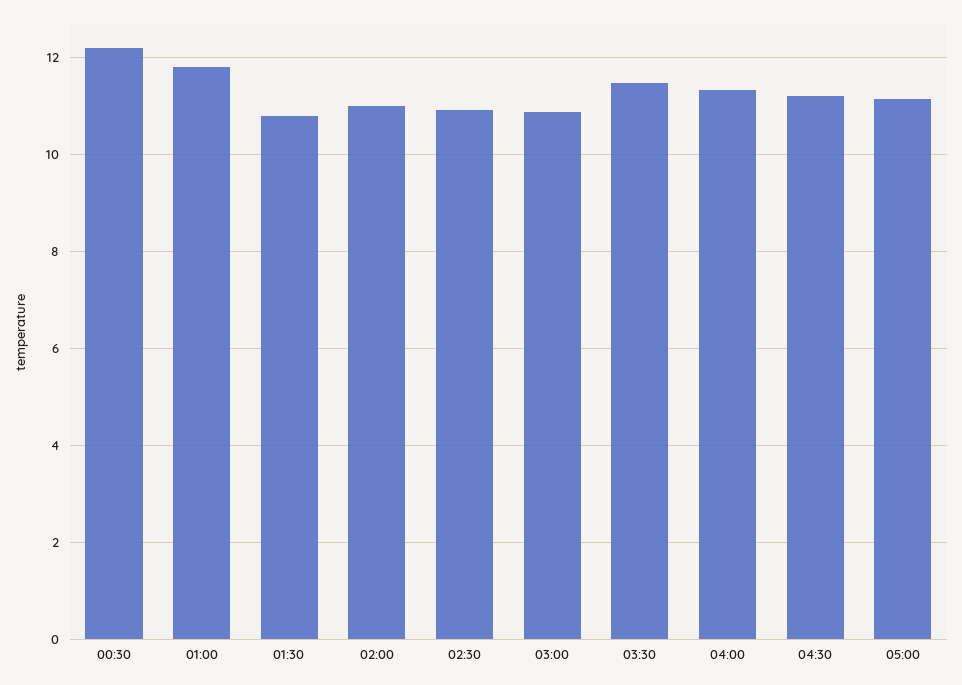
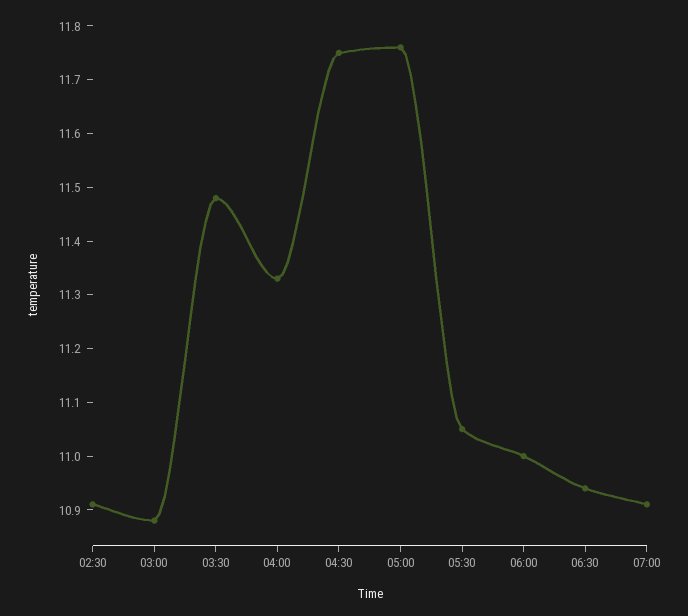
00:30: 12.2 -> none
01:00: 11.8 -> none
01:30: 10.8 -> none
02:00: 11 -> none
04:30: 11.2 -> 11.75
05:00: 11.2 -> 11.75
05:30: none -> 11.05
06:00: none -> 11
06:30: none -> 10.95
07:00: none -> 10.9

